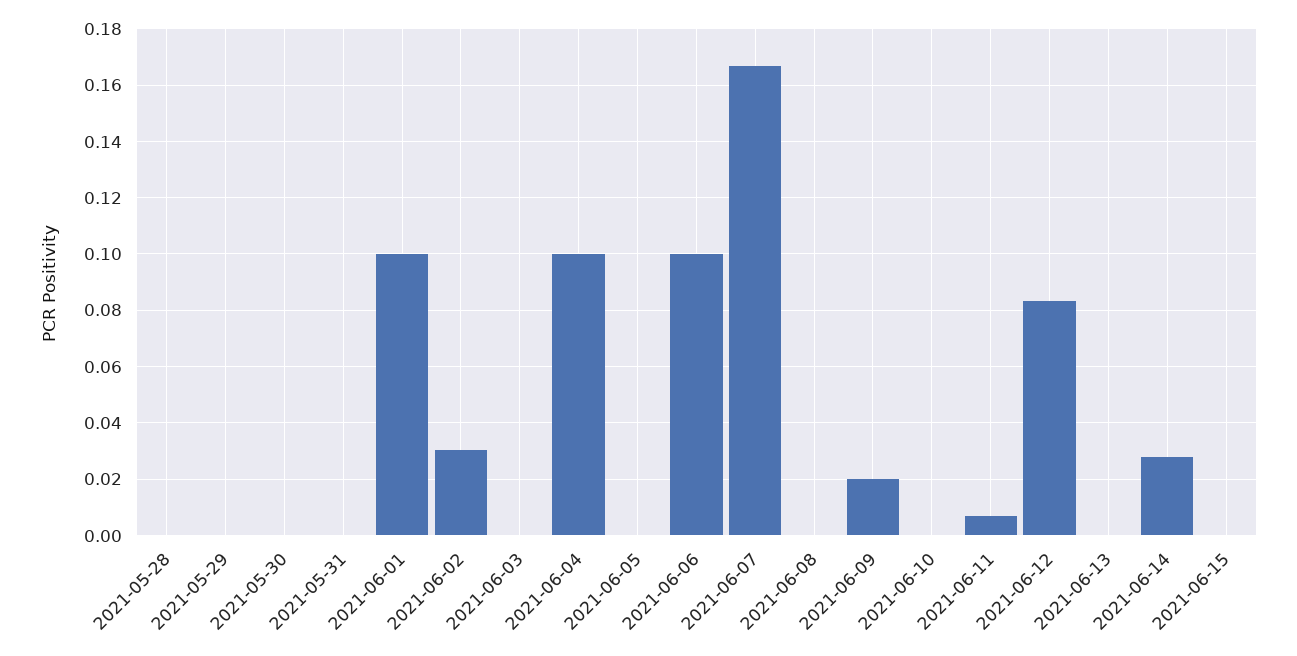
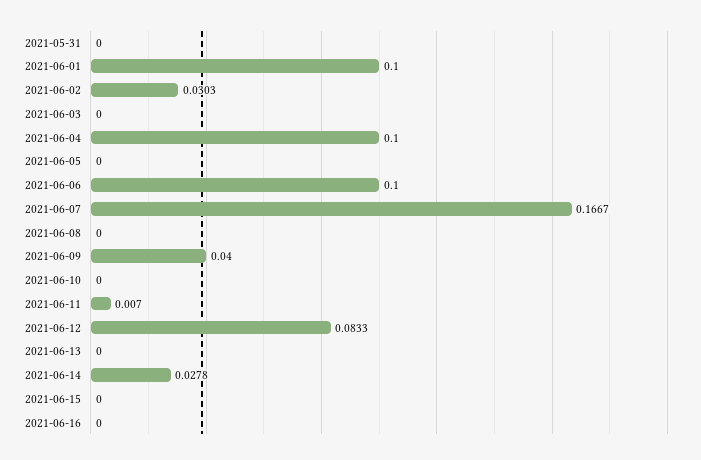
2021-05-28: 0 -> none
2021-05-29: 0 -> none
2021-05-30: 0 -> none
2021-06-09: 0.02 -> 0.04
2021-06-16: none -> 0

